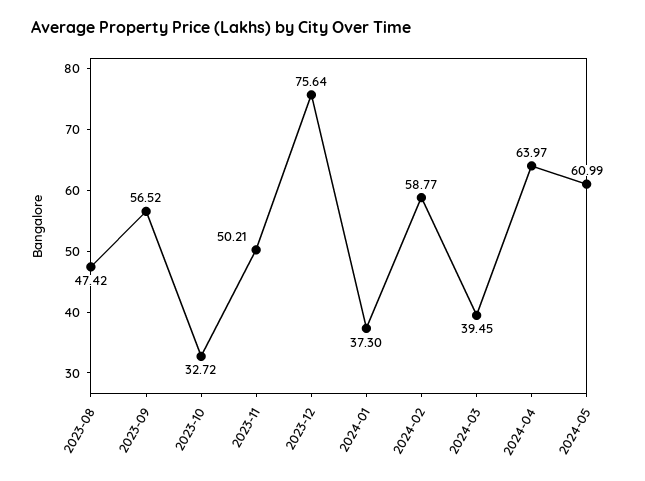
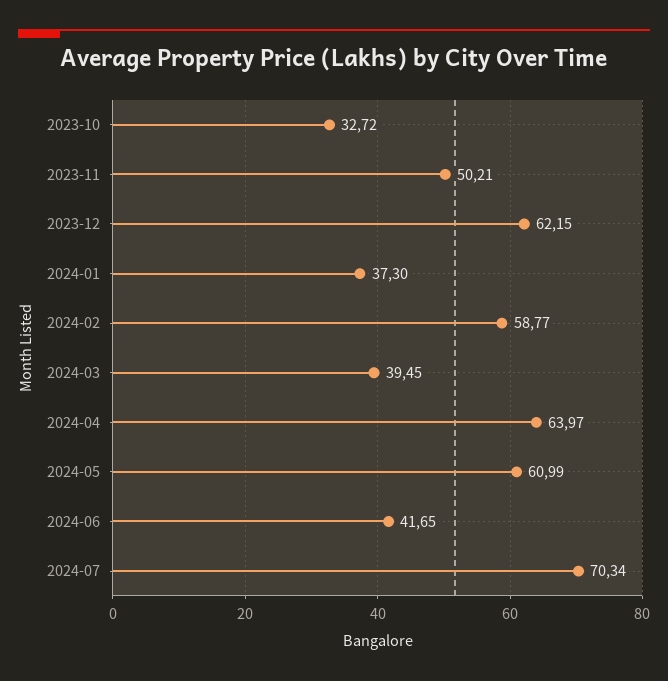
2023-08: 47.42 -> none
2023-09: 56.52 -> none
2023-12: 75.64 -> 62.15
2024-06: none -> 41.65
2024-07: none -> 70.34

